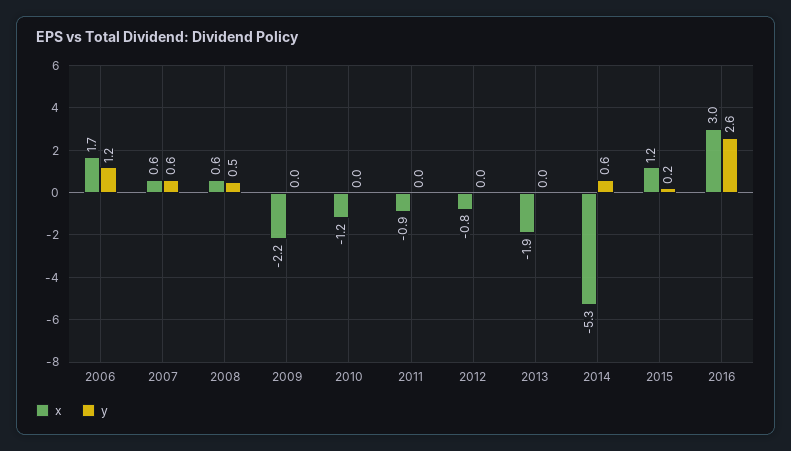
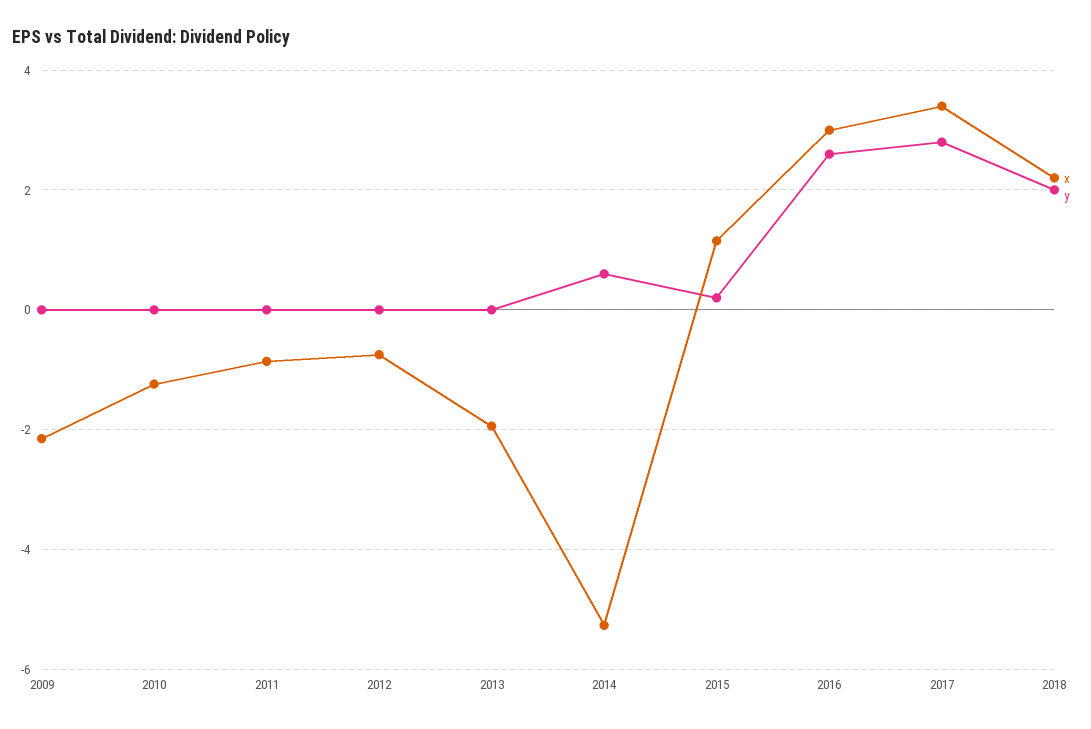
x, 2006: 1.7 -> none
y, 2006: 1.2 -> none
x, 2007: 0.6 -> none
y, 2007: 0.6 -> none
x, 2008: 0.6 -> none
y, 2008: 0.5 -> none
x, 2017: none -> 3.4
y, 2017: none -> 2.8
x, 2018: none -> 2.2
y, 2018: none -> 2

